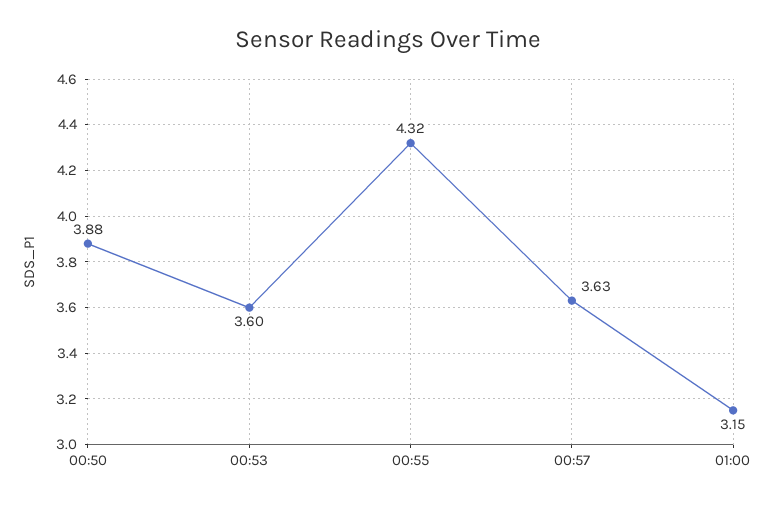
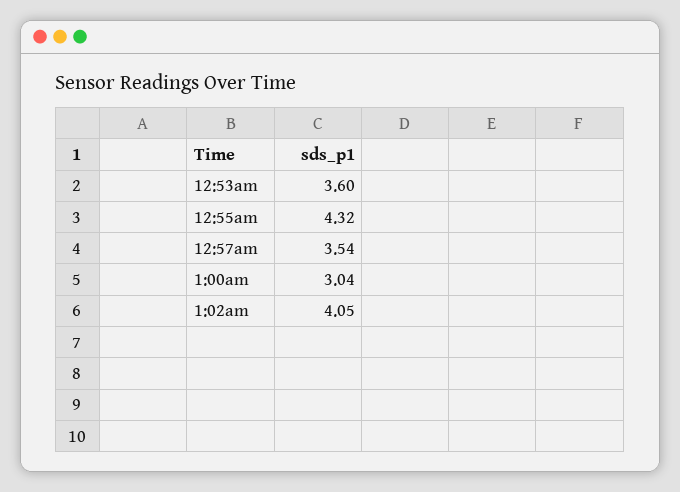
00:50: 3.88 -> none
00:57: 3.63 -> 3.54
01:00: 3.15 -> 3.04
1:02am: none -> 4.05

